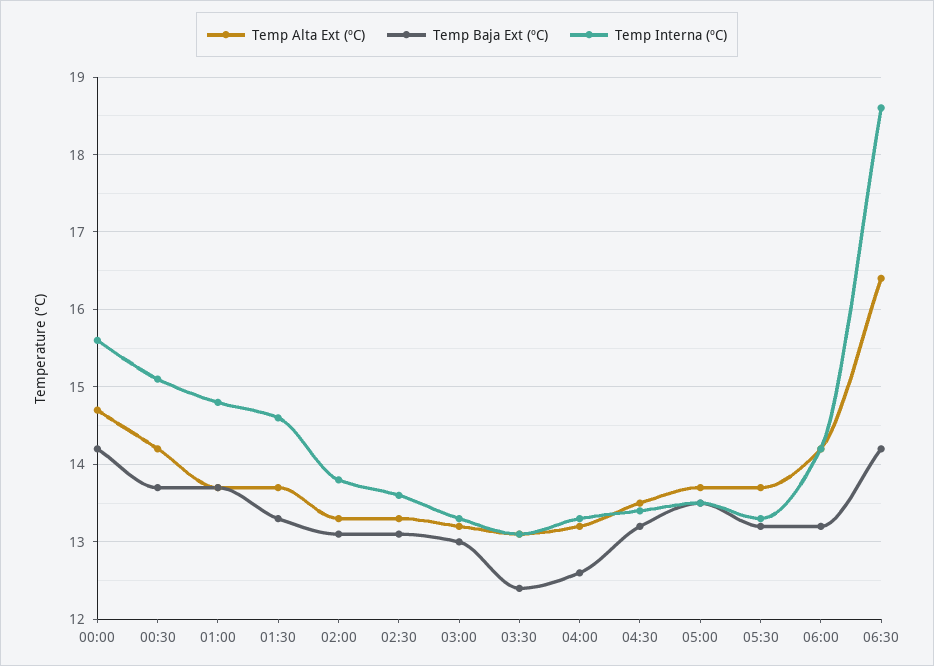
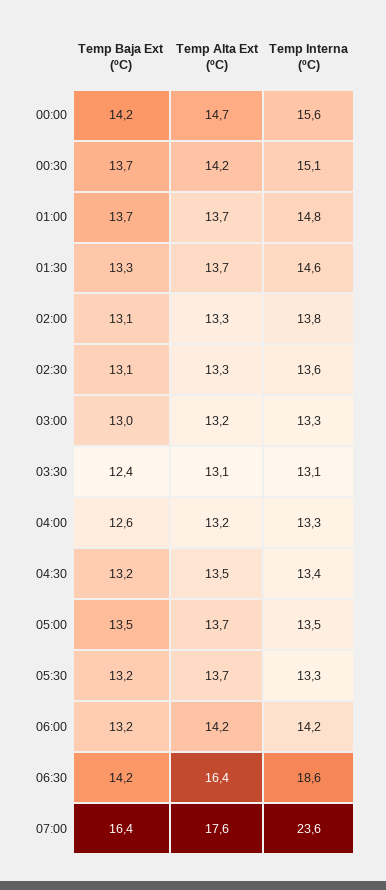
Temp Baja Ext (ºC), 07:00: none -> 16.4
Temp Alta Ext (ºC), 07:00: none -> 17.6
Temp Interna (ºC), 07:00: none -> 23.6

